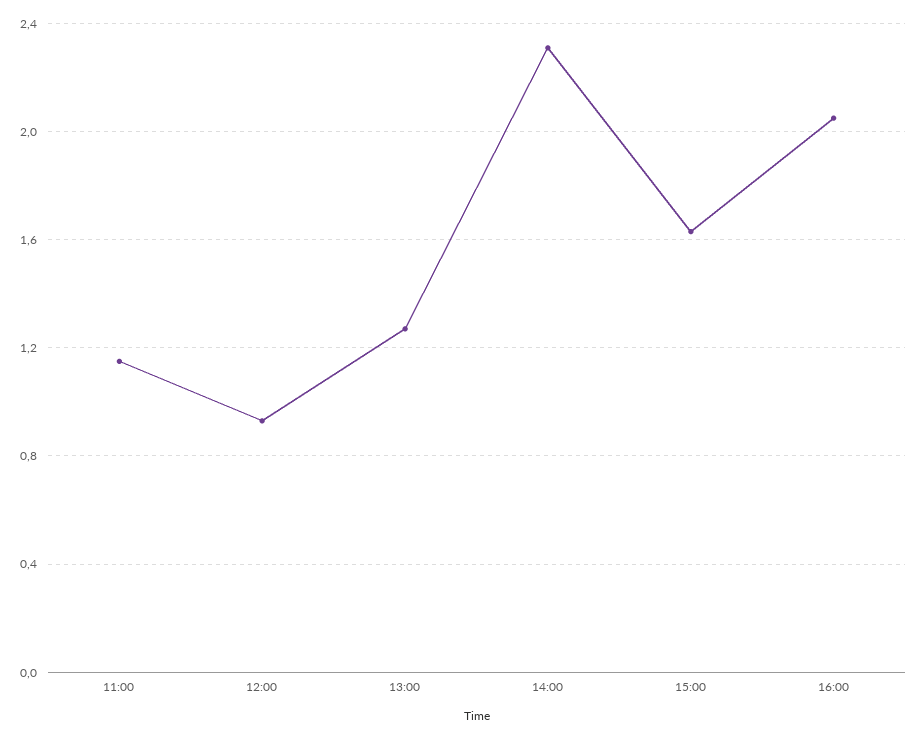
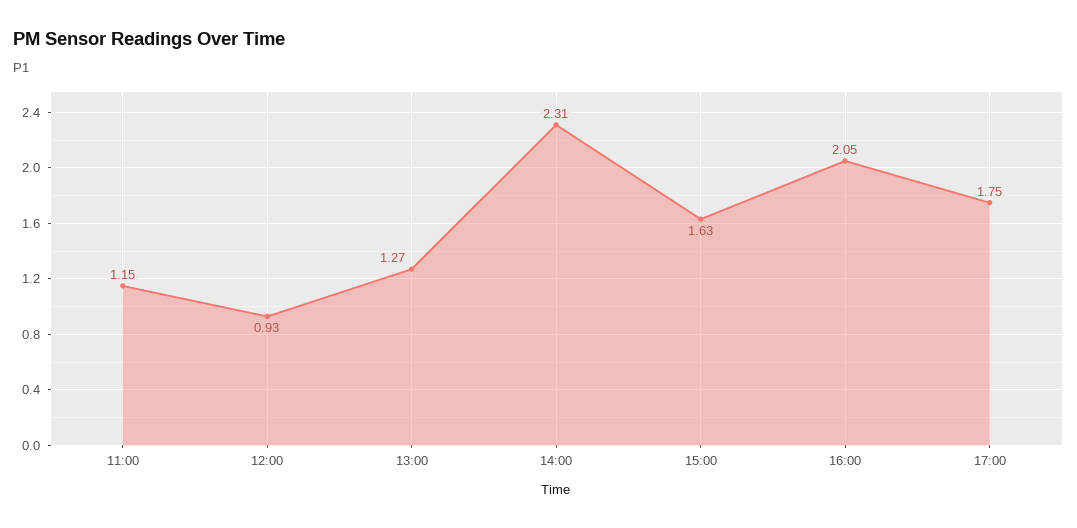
17:00: none -> 1.75

